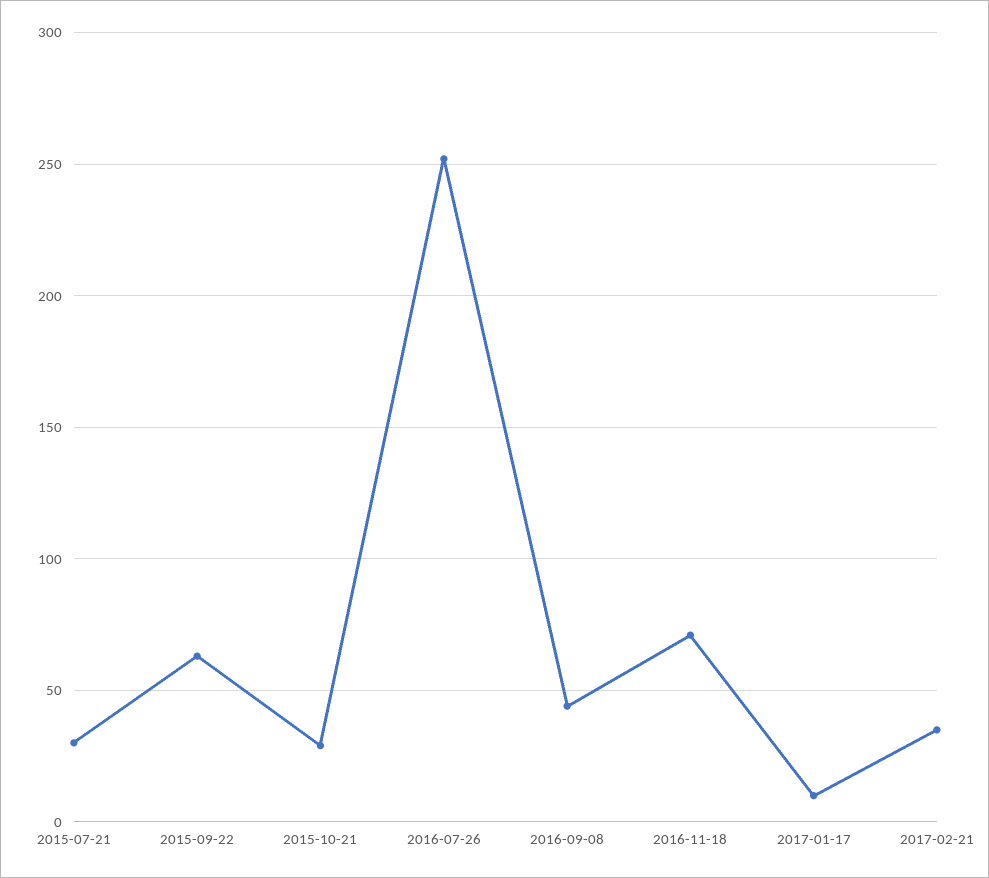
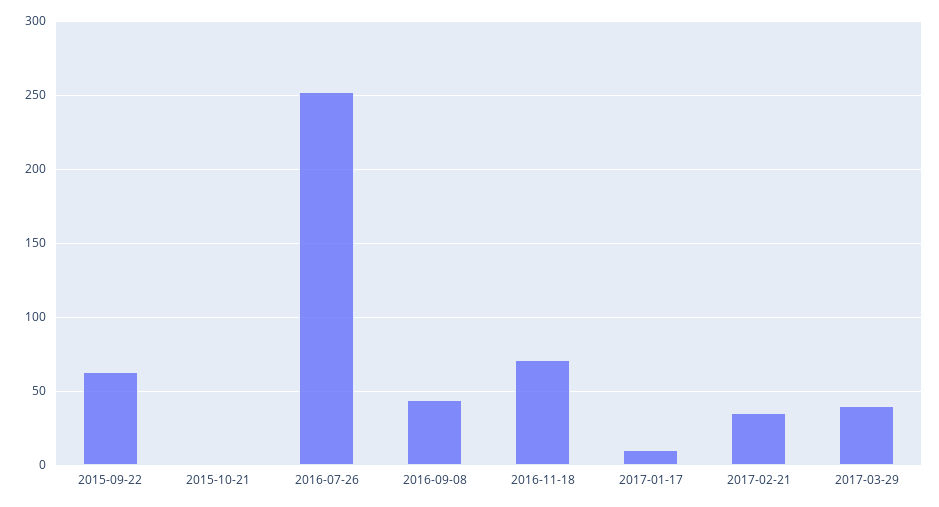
2015-07-21: 30 -> none
2015-10-21: 30 -> 0
2017-03-29: none -> 40

